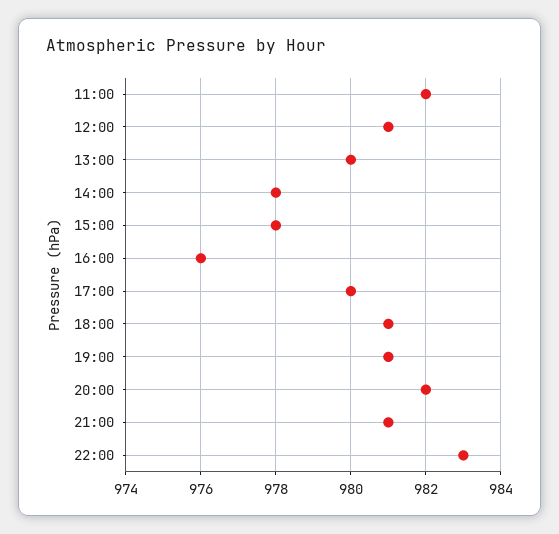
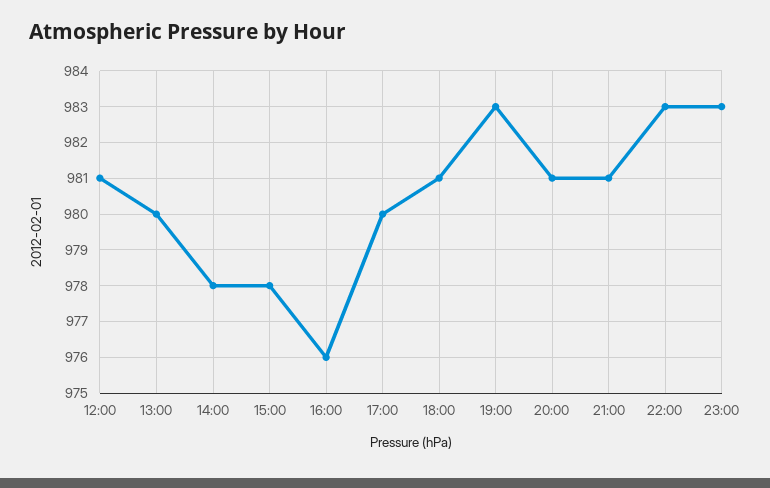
11:00: 982 -> none
19:00: 981 -> 983
20:00: 982 -> 981
23:00: none -> 983

